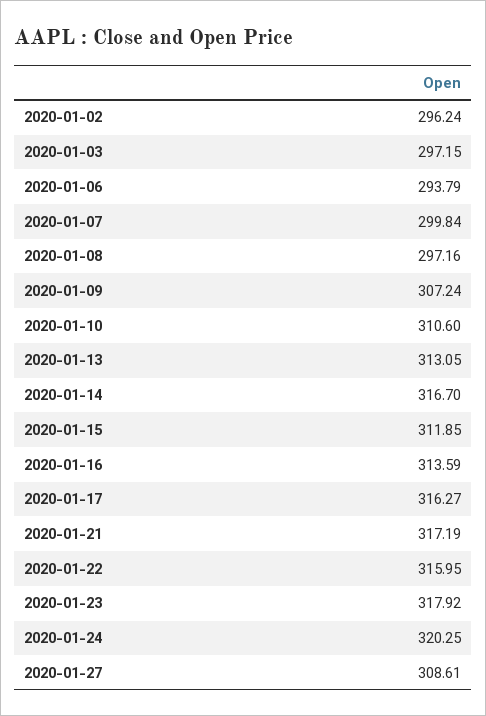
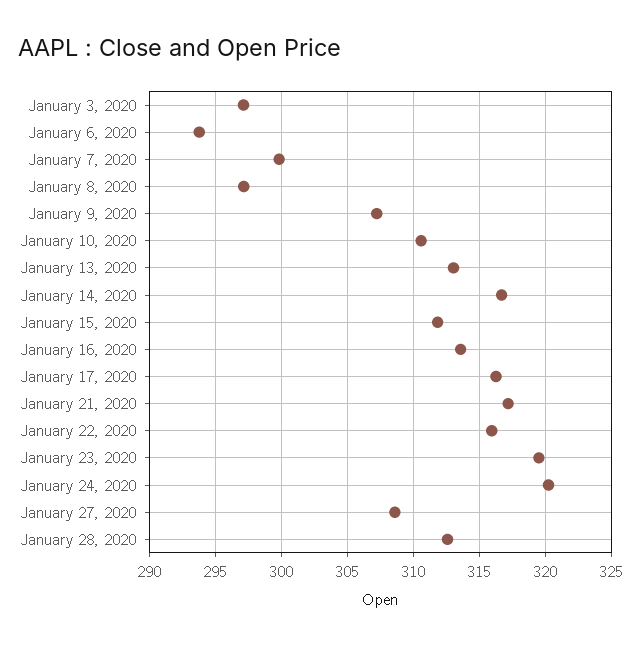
2020-01-02: 296.24 -> none
2020-01-23: 317.92 -> 319.5
January 28, 2020: none -> 312.5

